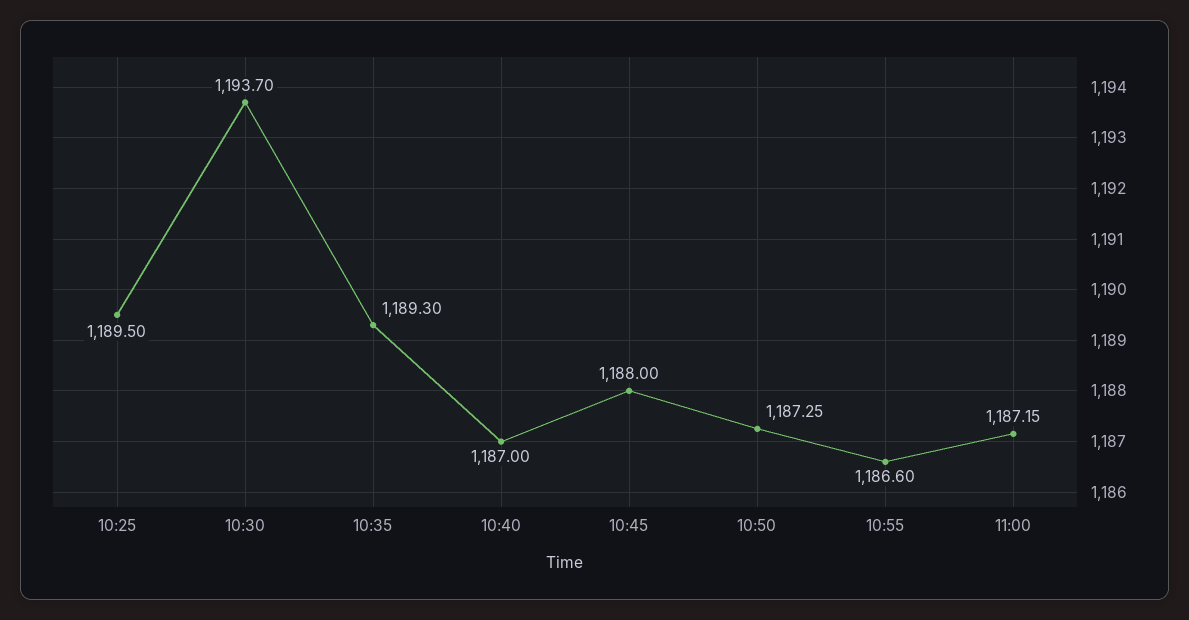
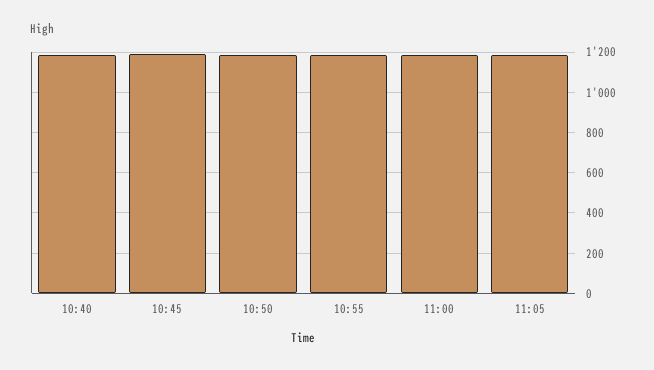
10:25: 1189.5 -> none
10:30: 1193.7 -> none
10:35: 1189.3 -> none
11:05: none -> 1200

